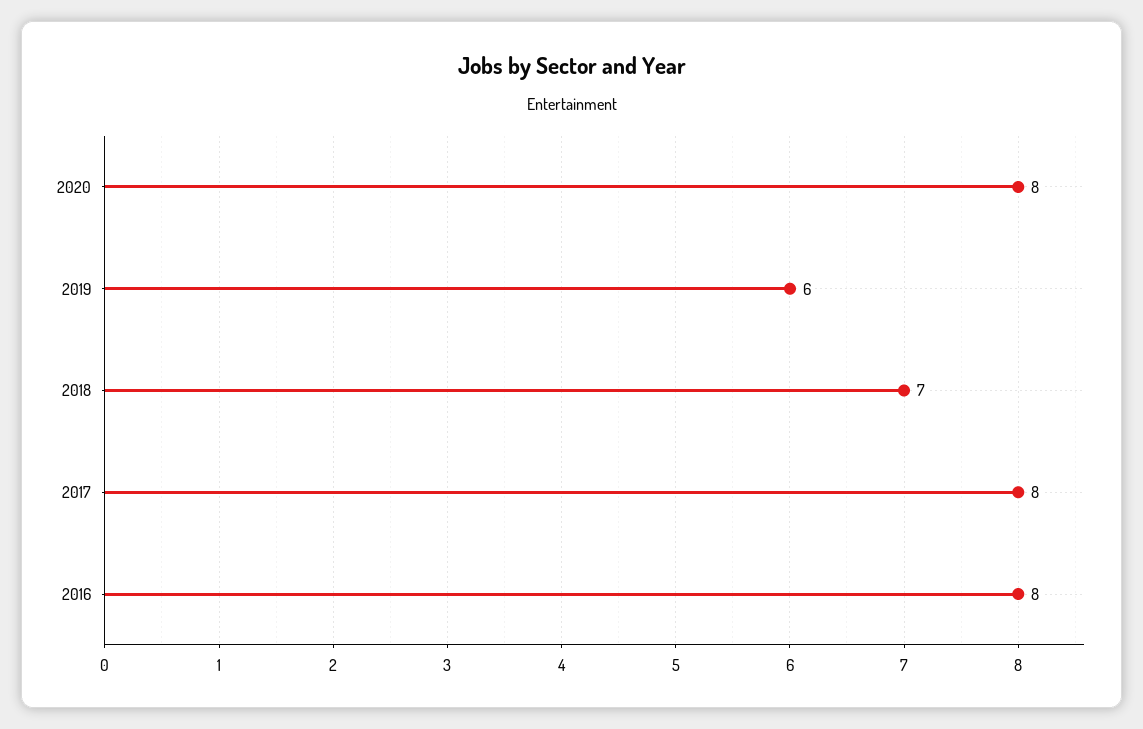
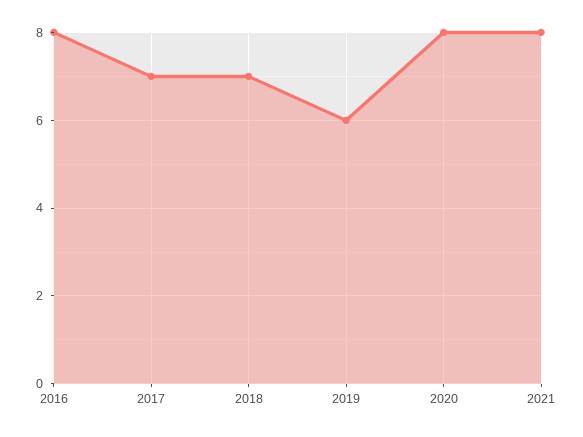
2017: 8 -> 7
2021: none -> 8

